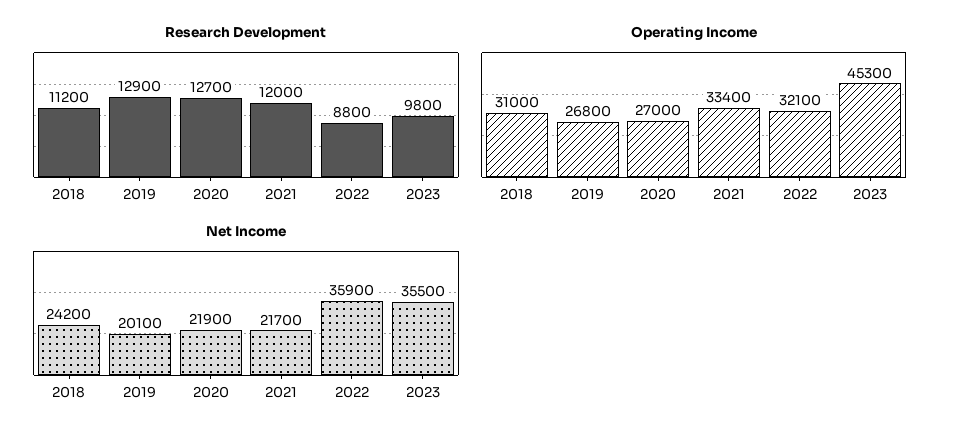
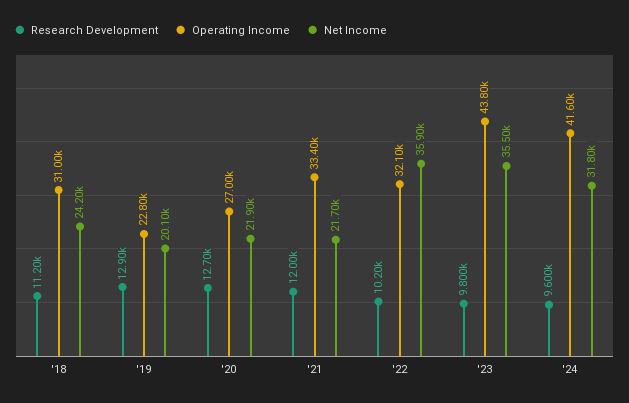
Research Development, 2022: 8800 -> 10200
Operating Income, 2019: 26800 -> 22800
Operating Income, 2023: 45300 -> 43800
Research Development, '24: none -> 9600
Operating Income, '24: none -> 41600
Net Income, '24: none -> 31800

